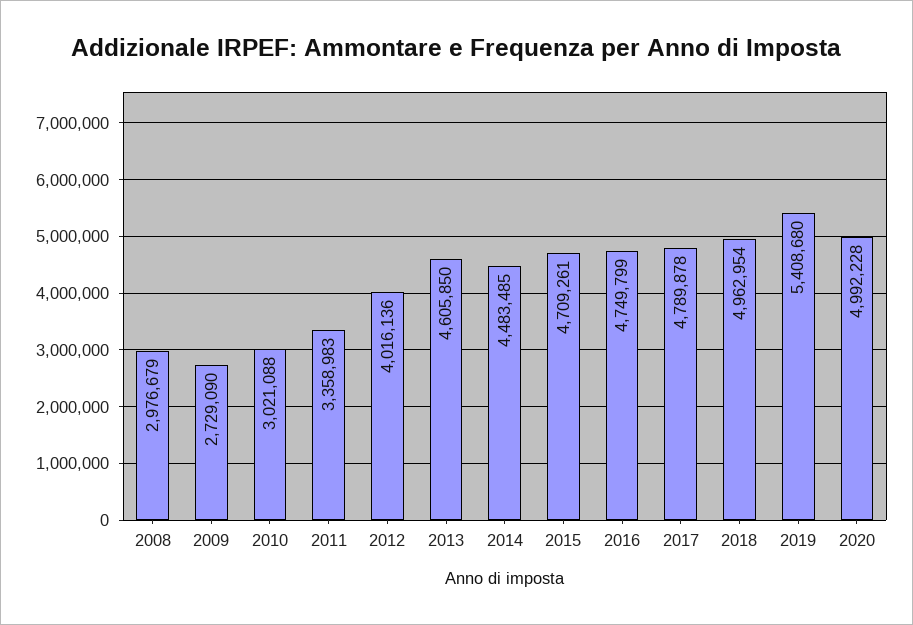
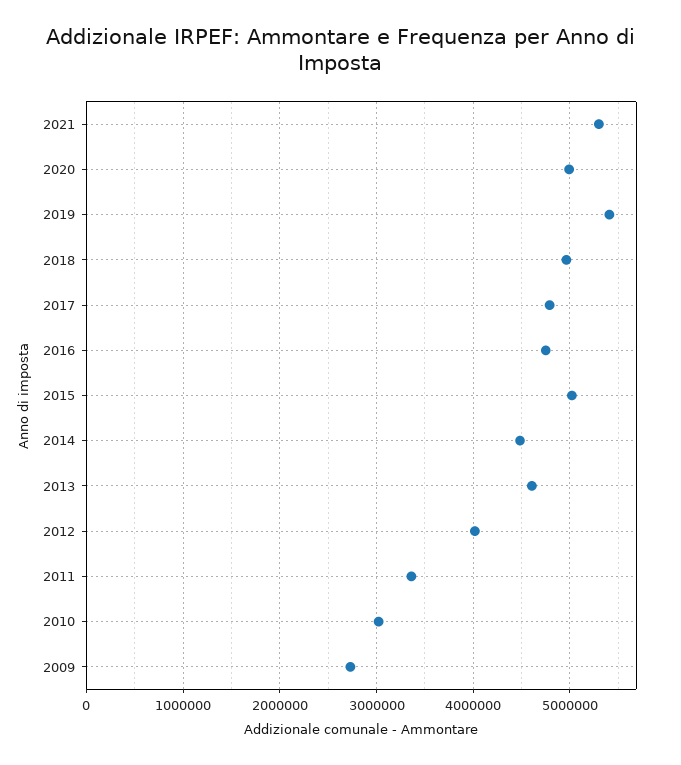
2008: 2976679 -> none
2015: 4709261 -> 5000000
2021: none -> 5300000

